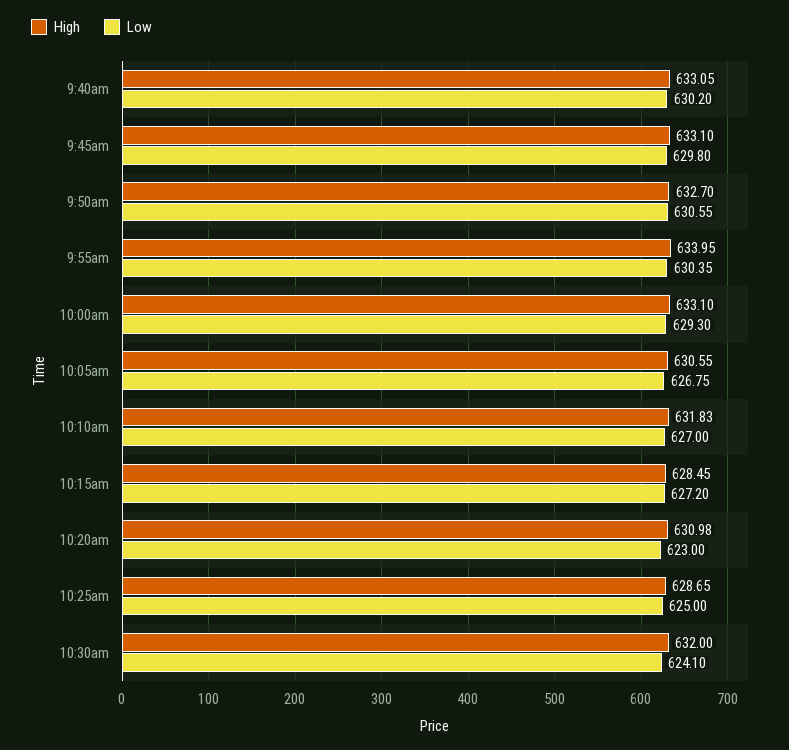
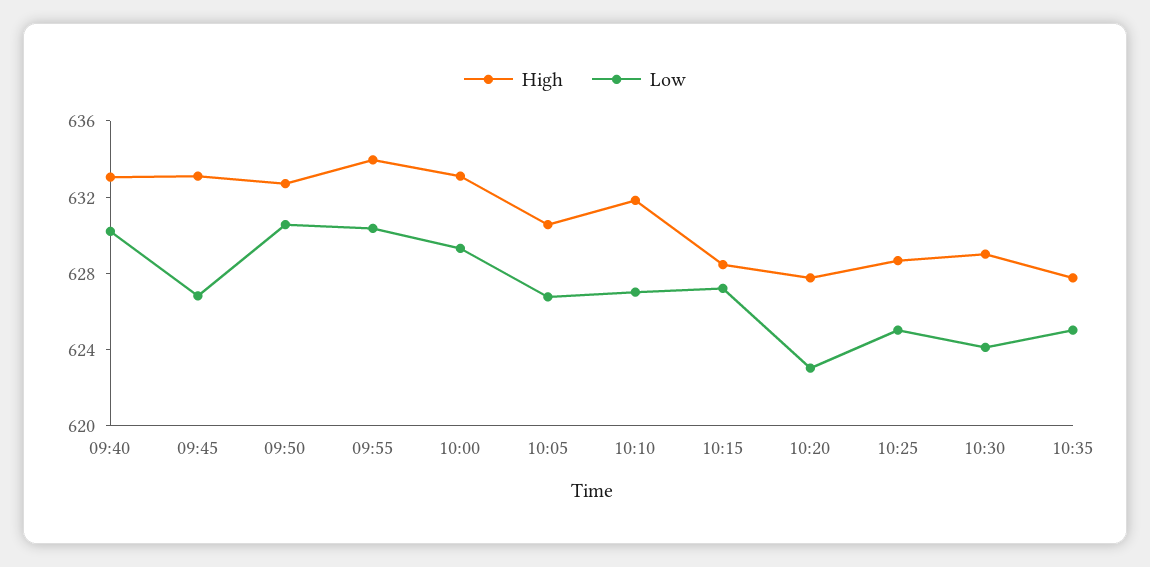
Low, 9:45am: 629.8 -> 627
High, 10:20am: 630.98 -> 628
High, 10:30am: 632 -> 629
High, 10:35: none -> 628
Low, 10:35: none -> 625

